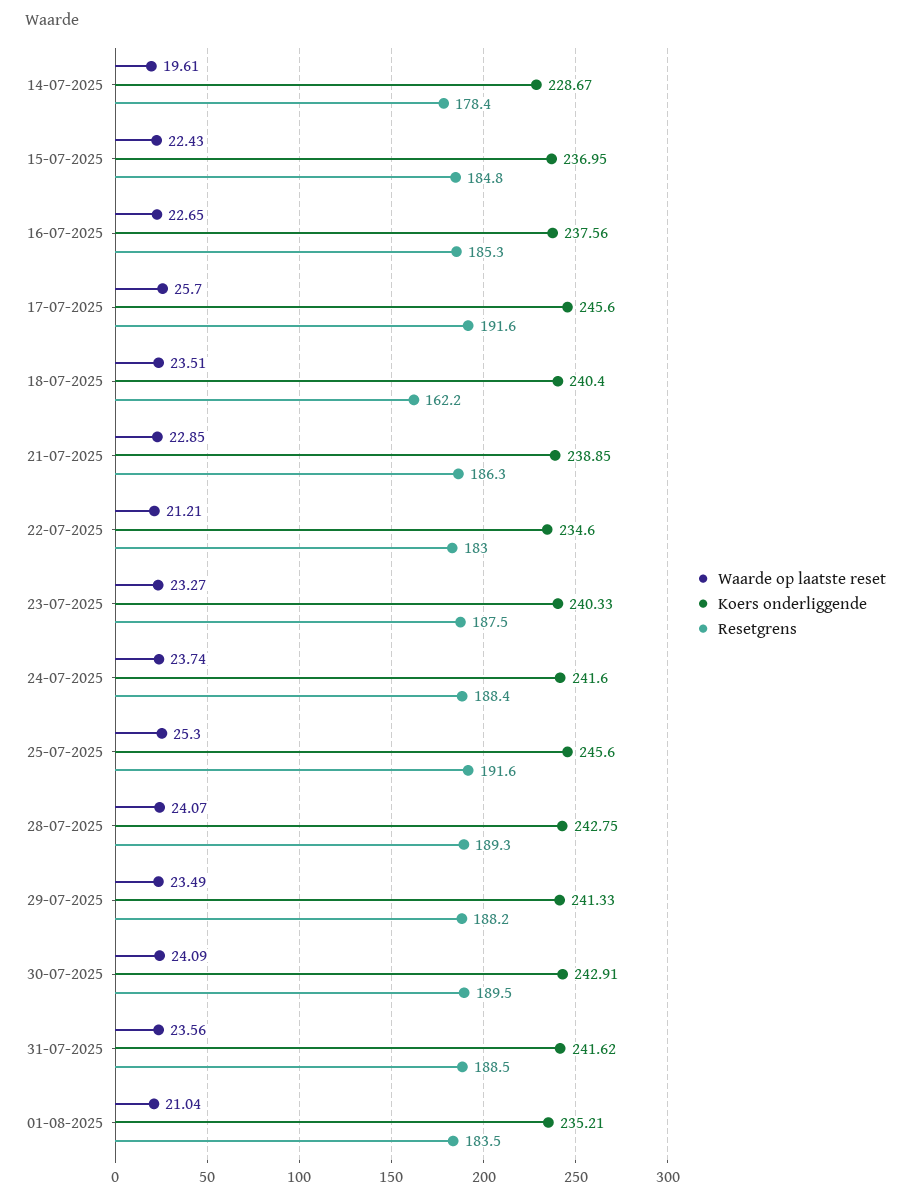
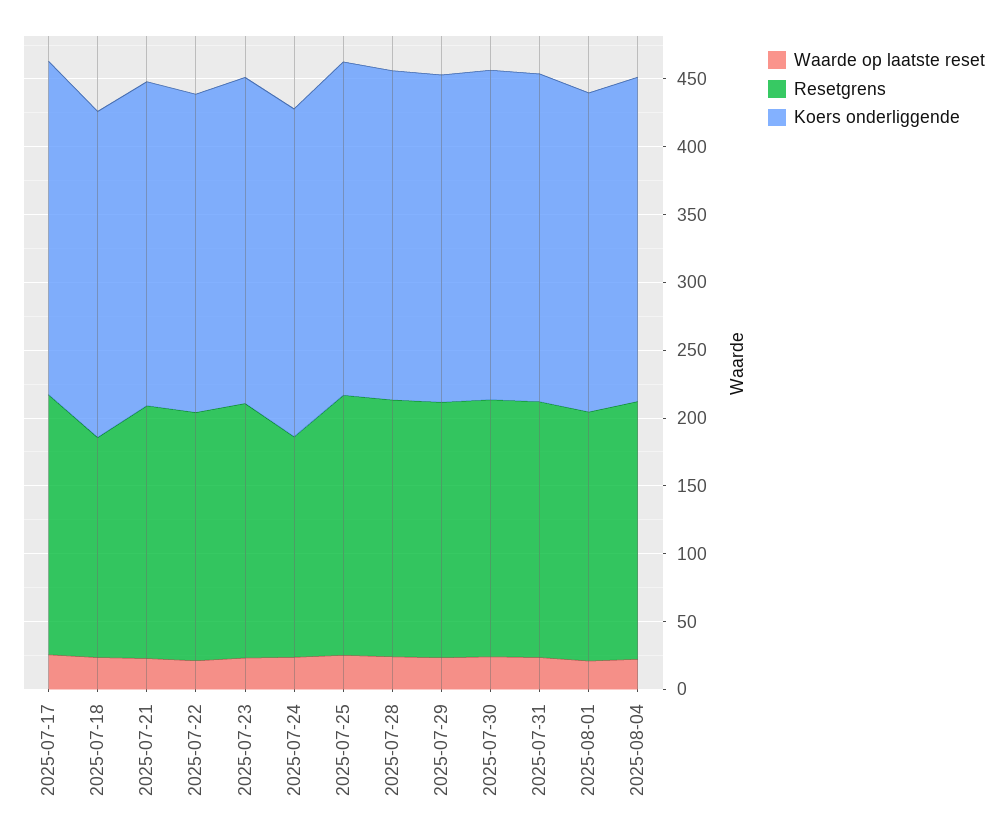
Waarde op laatste reset, 14-07-2025: 19.61 -> none
Koers onderliggende, 14-07-2025: 228.67 -> none
Resetgrens, 14-07-2025: 178.4 -> none
Waarde op laatste reset, 15-07-2025: 22.43 -> none
Koers onderliggende, 15-07-2025: 236.95 -> none
Resetgrens, 15-07-2025: 184.8 -> none
Waarde op laatste reset, 16-07-2025: 22.65 -> none
Koers onderliggende, 16-07-2025: 237.56 -> none
Resetgrens, 16-07-2025: 185.3 -> none
Resetgrens, 24-07-2025: 188.4 -> 160
Waarde op laatste reset, 2025-08-04: none -> 20
Resetgrens, 2025-08-04: none -> 190
Koers onderliggende, 2025-08-04: none -> 240

